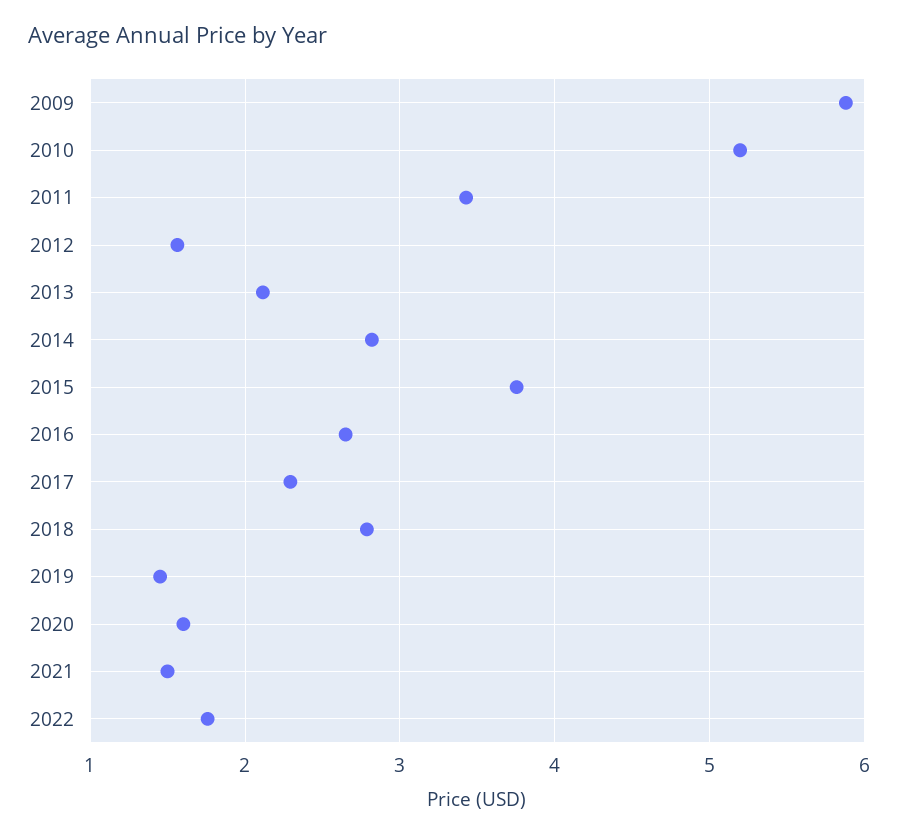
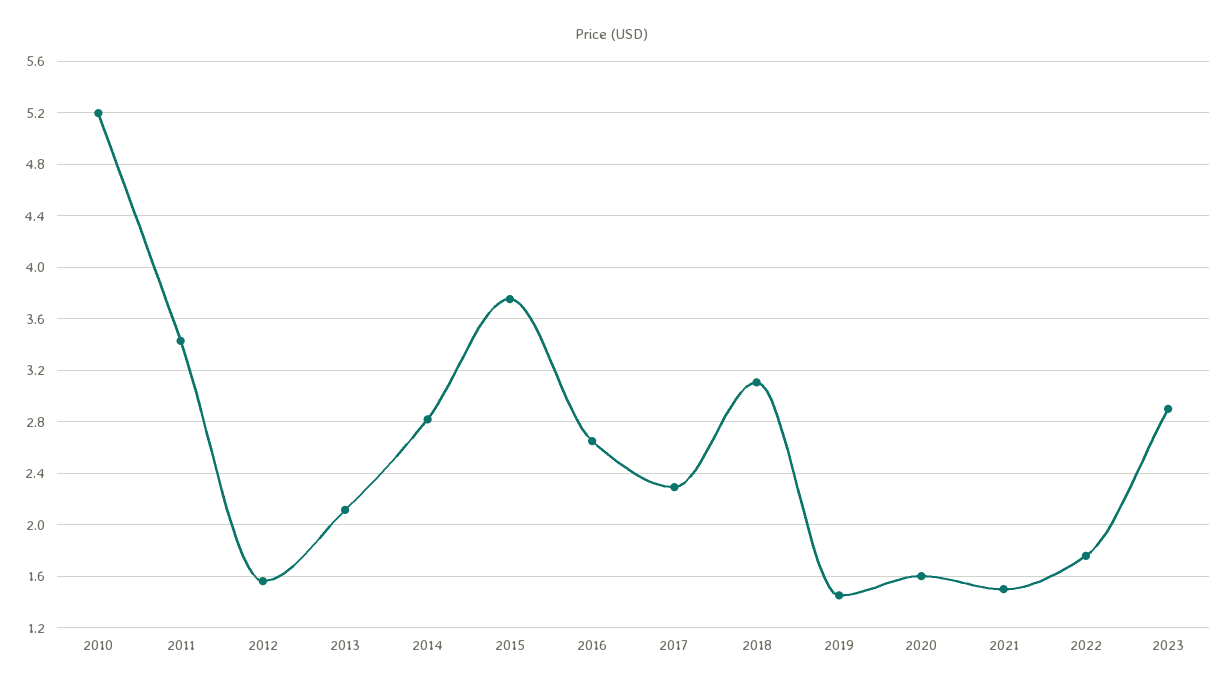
2009: 5.9 -> none
2018: 2.8 -> 3.1
2023: none -> 2.9

